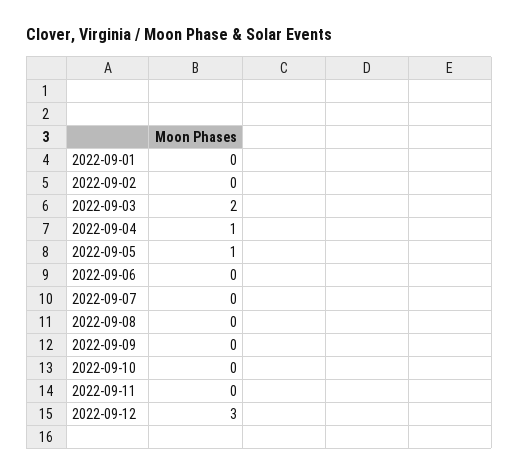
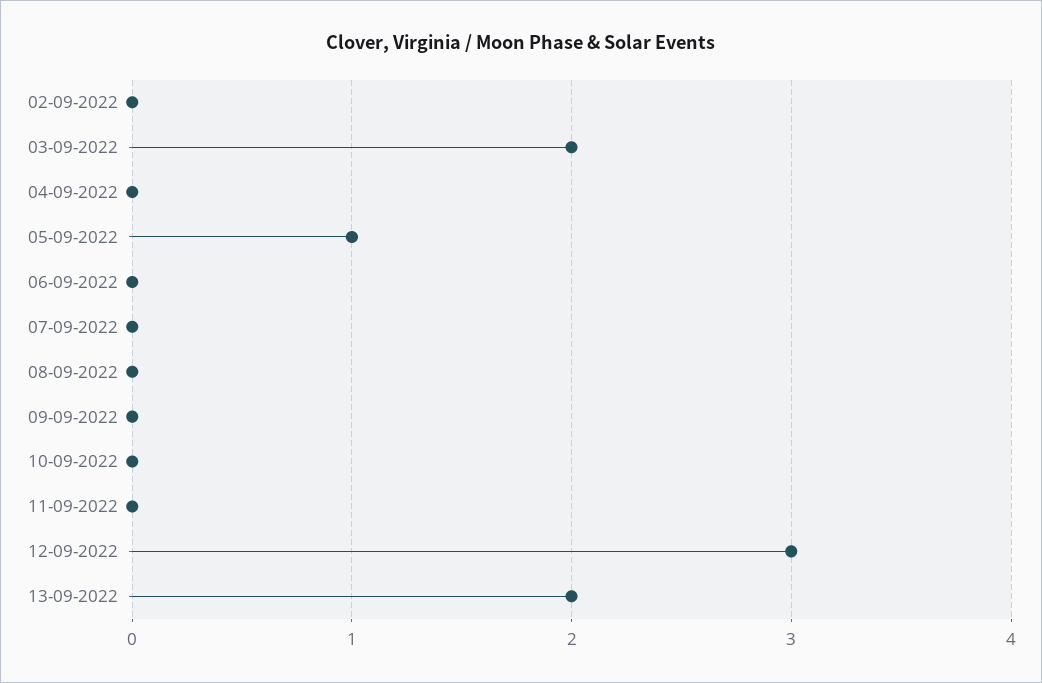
2022-09-01: 0 -> none
2022-09-04: 1 -> 0
13-09-2022: none -> 2

